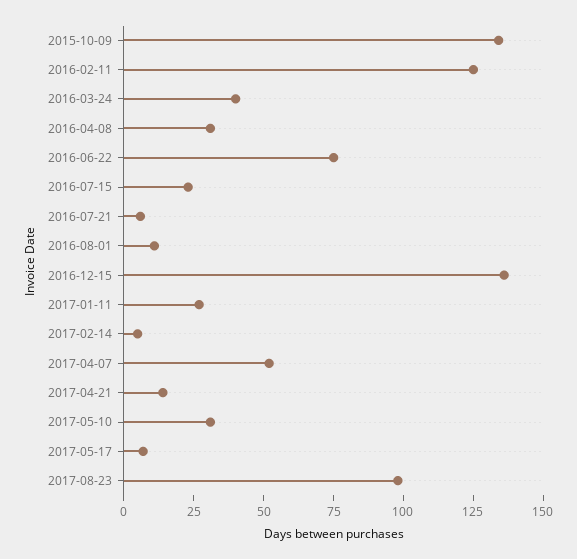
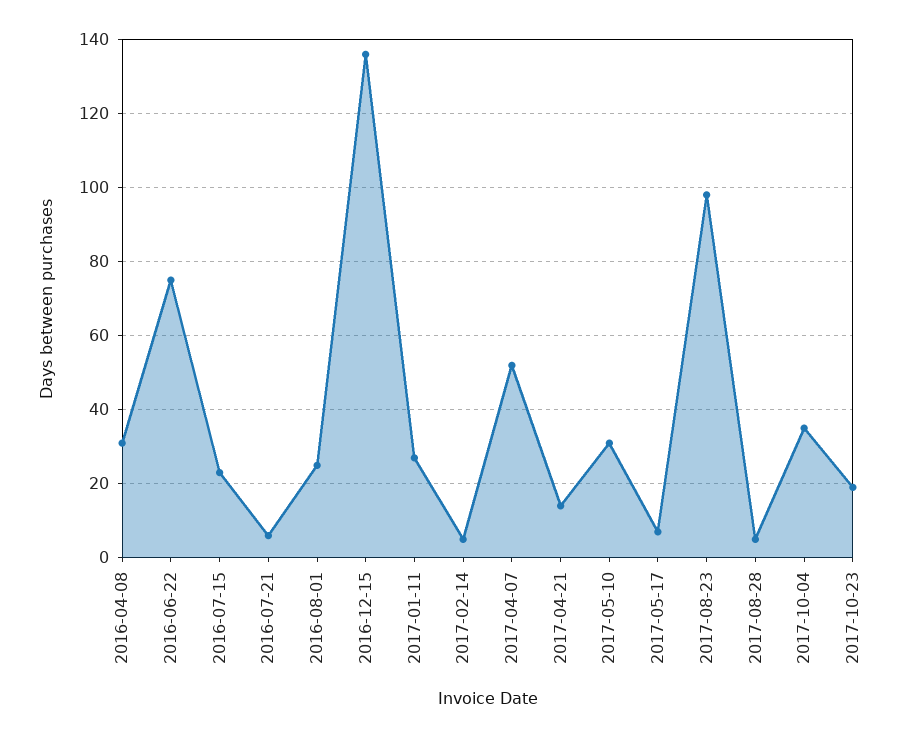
2015-10-09: 135 -> none
2016-02-11: 125 -> none
2016-03-24: 40 -> none
2016-08-01: 10 -> 25
2017-08-28: none -> 5
2017-10-04: none -> 35
2017-10-23: none -> 20

